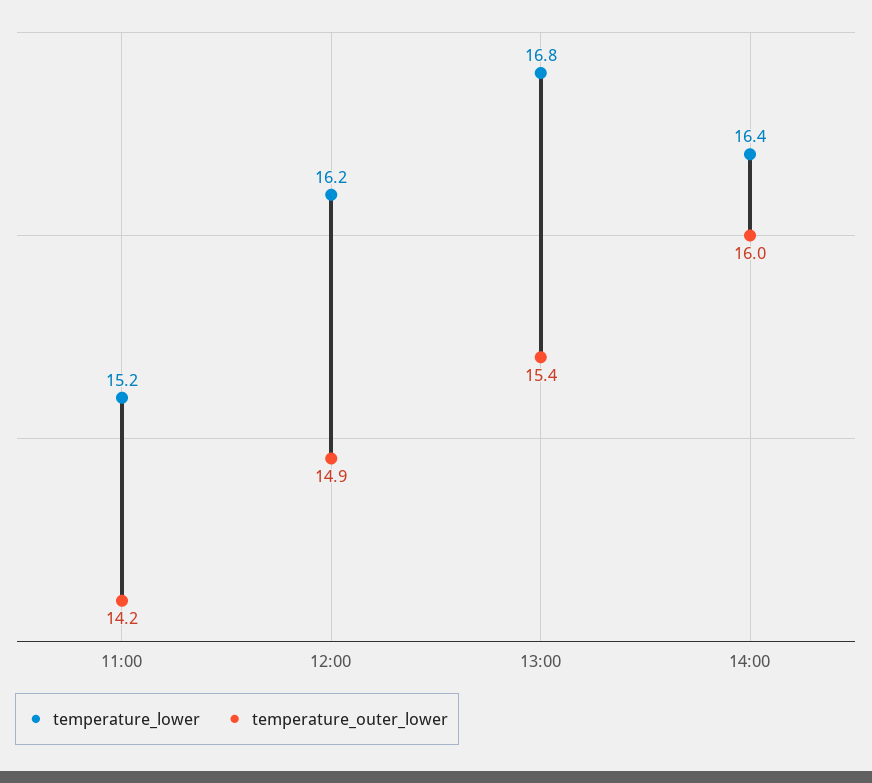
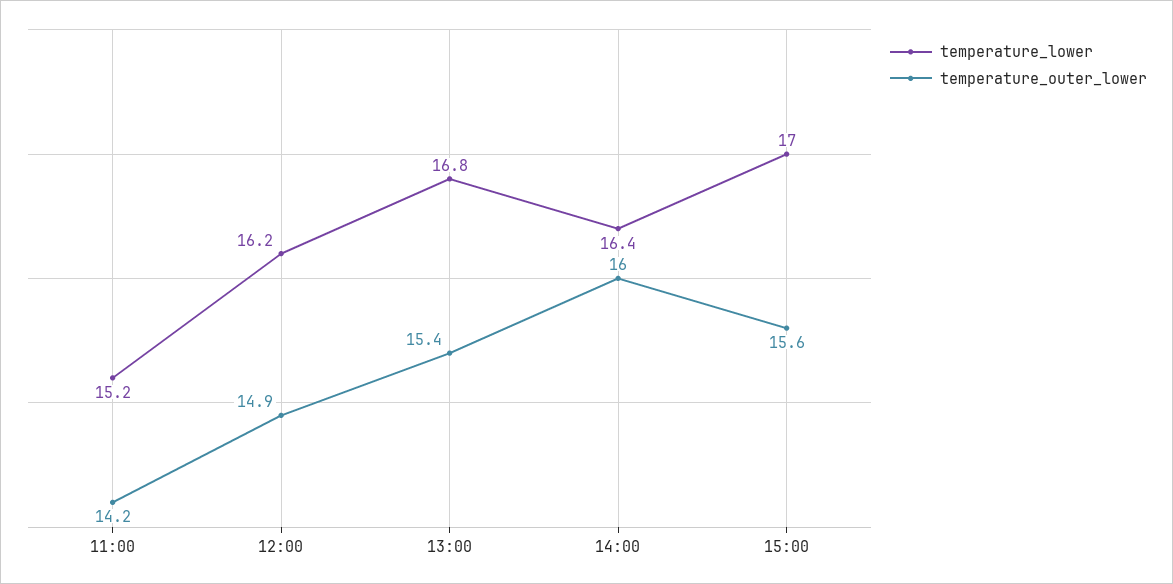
temperature_lower, 15:00: none -> 17
temperature_outer_lower, 15:00: none -> 15.6

